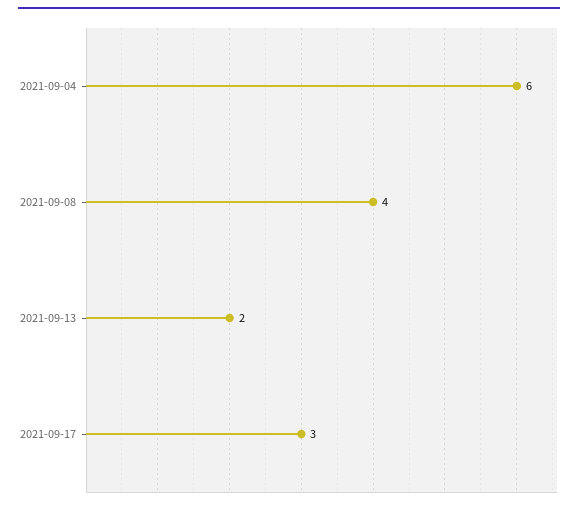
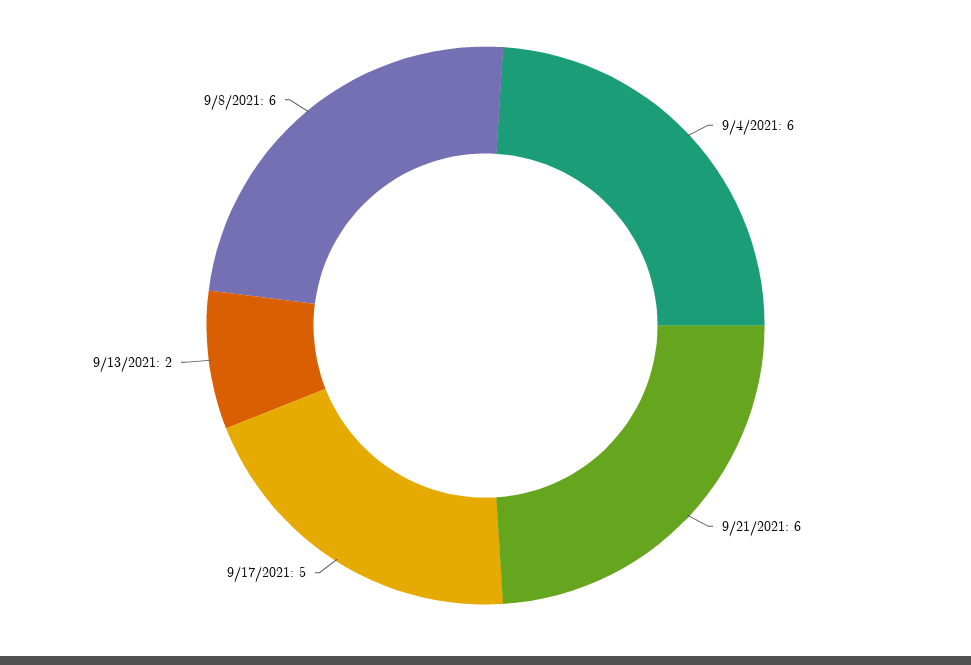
2021-09-08: 4 -> 6
2021-09-17: 3 -> 5
9/21/2021: none -> 6

